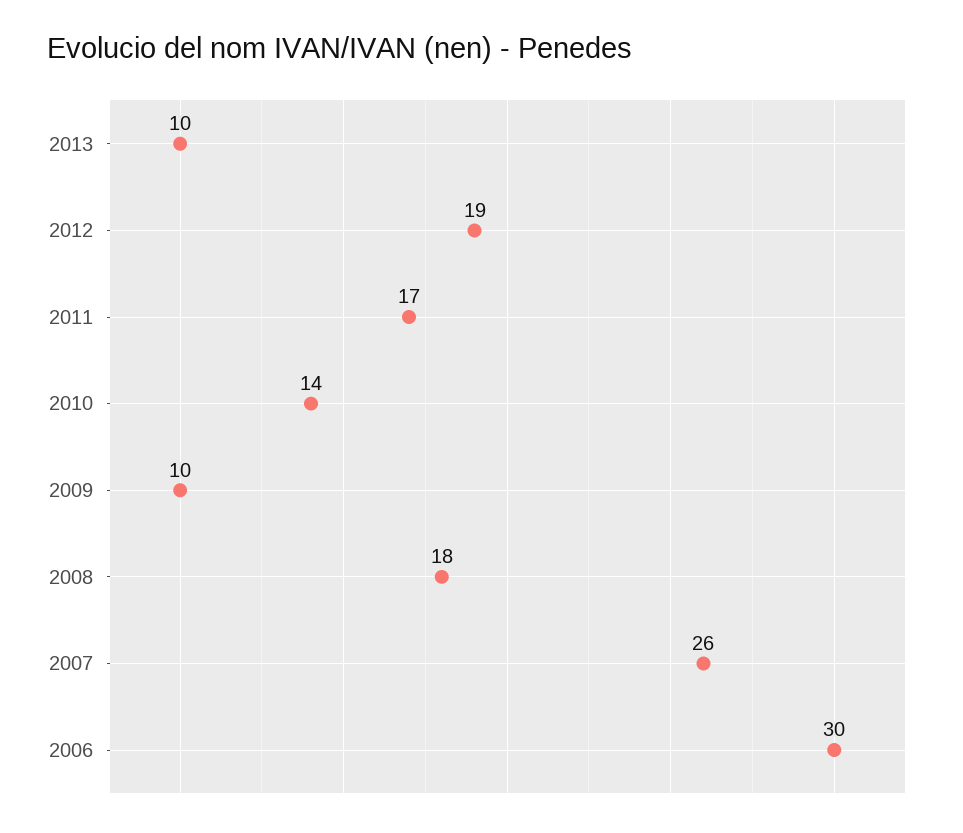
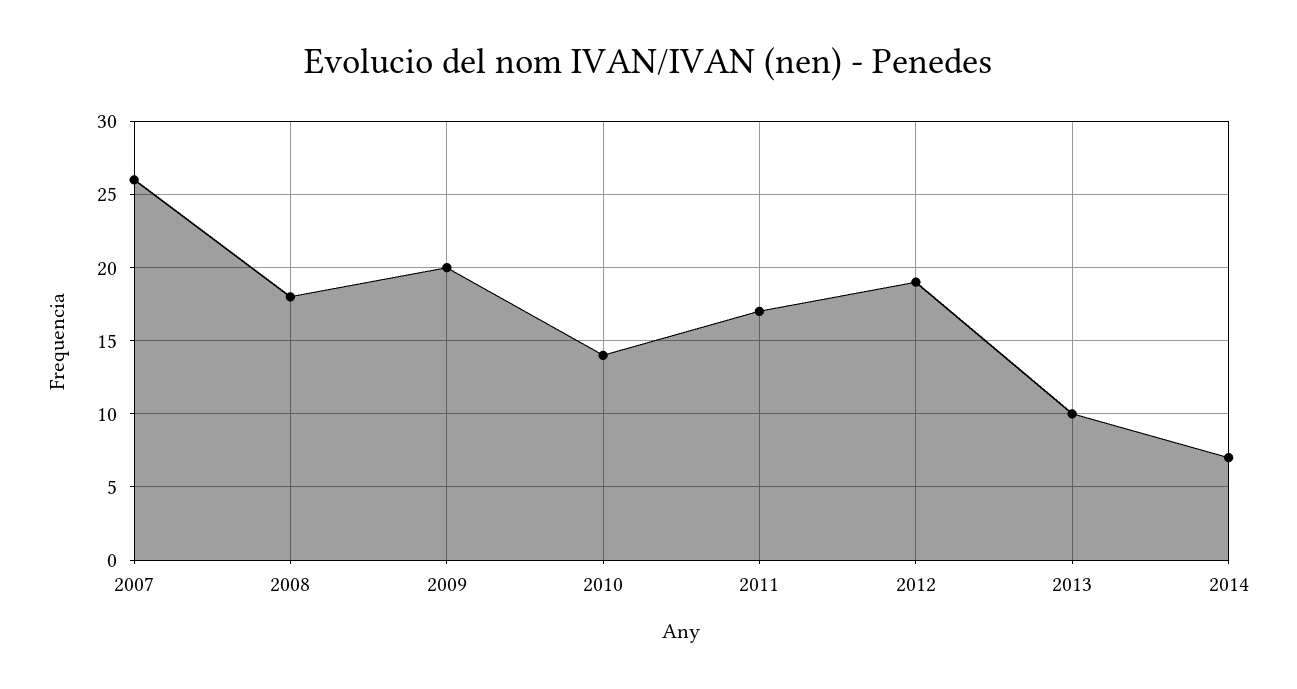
2009: 10 -> 20
2006: 30 -> none
2014: none -> 7

